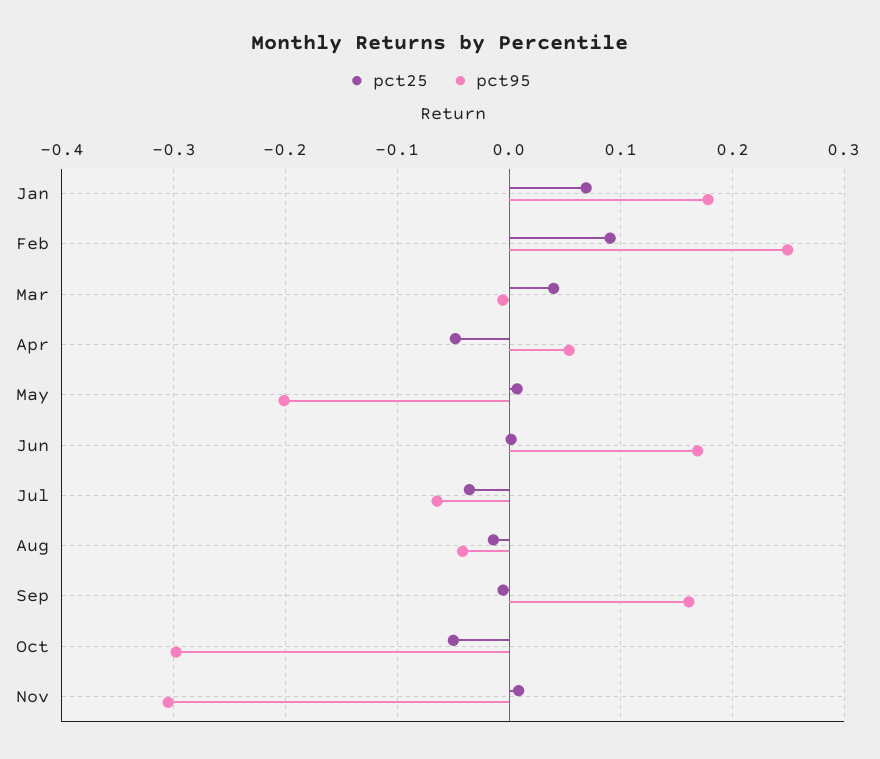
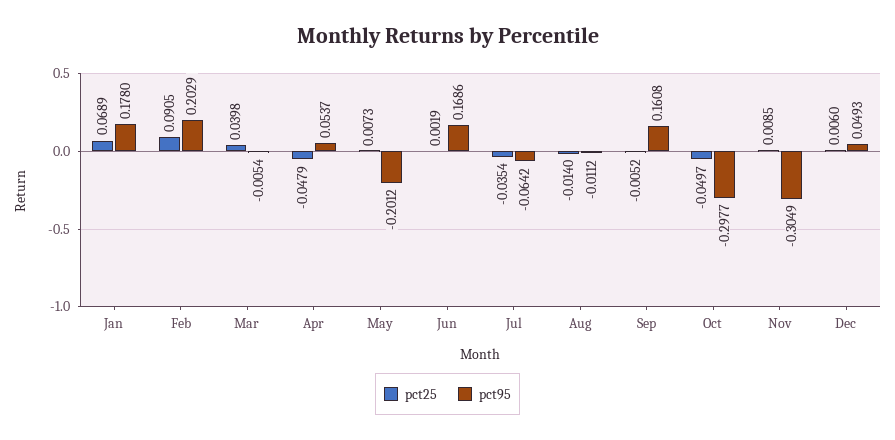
pct95, Feb: 0.25 -> 0.2029
pct95, Aug: -0.04 -> -0.0112
pct25, Dec: none -> 0.006
pct95, Dec: none -> 0.0493

